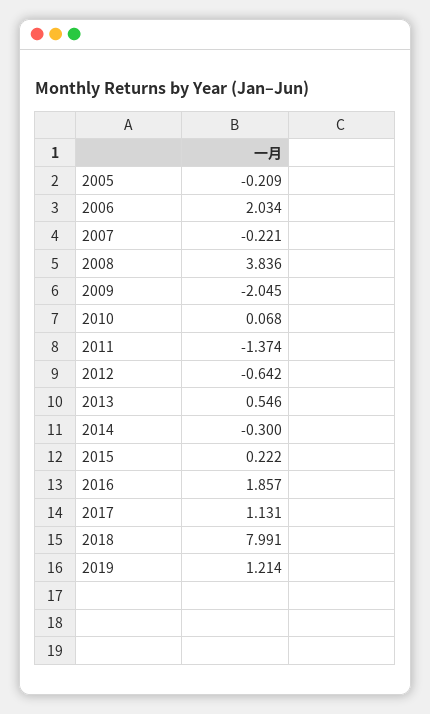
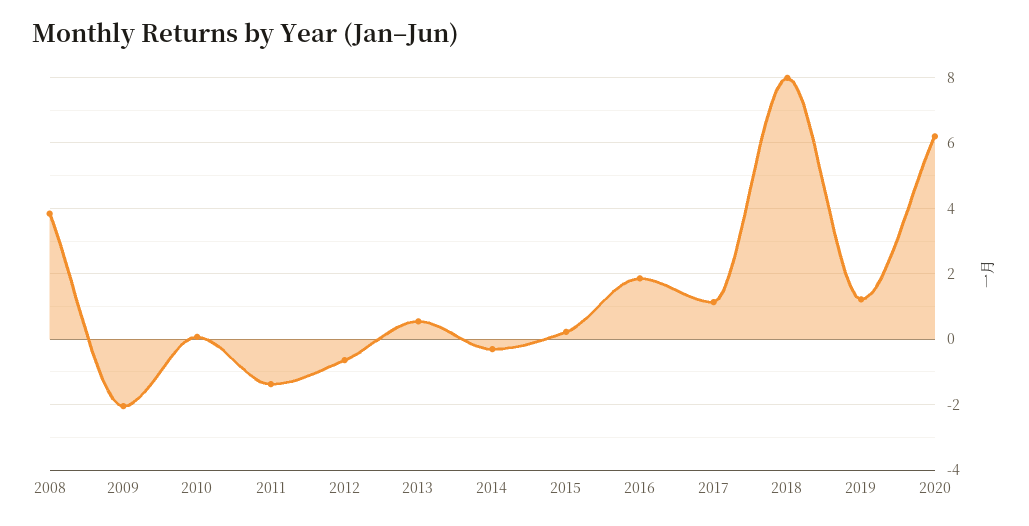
2005: -0.209 -> none
2006: 2.034 -> none
2007: -0.221 -> none
2020: none -> 6.2

